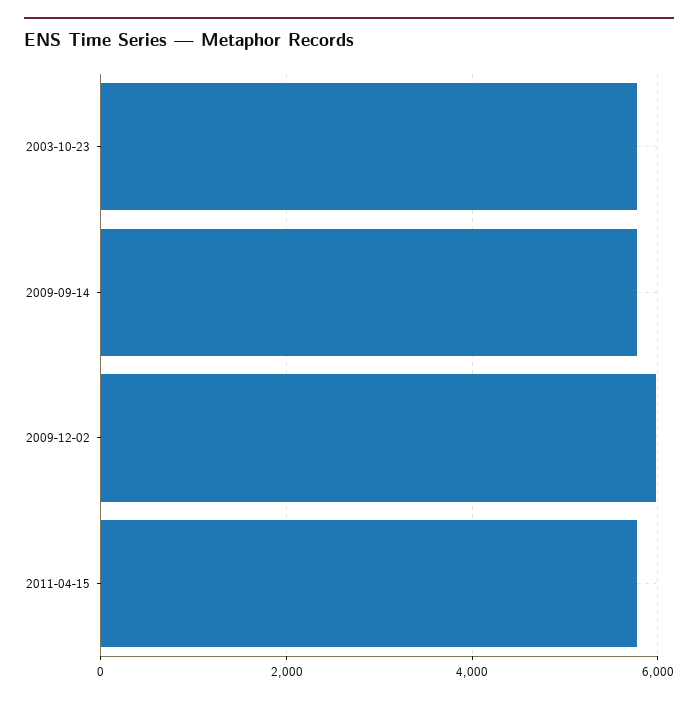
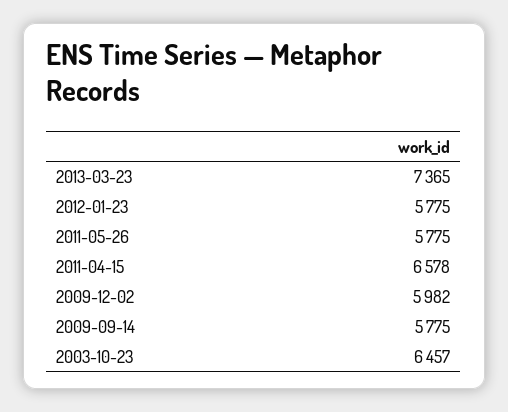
2003-10-23: 5800 -> 6457
2011-04-15: 5800 -> 6578
2013-03-23: none -> 7365
2012-01-23: none -> 5775
2011-05-26: none -> 5775

